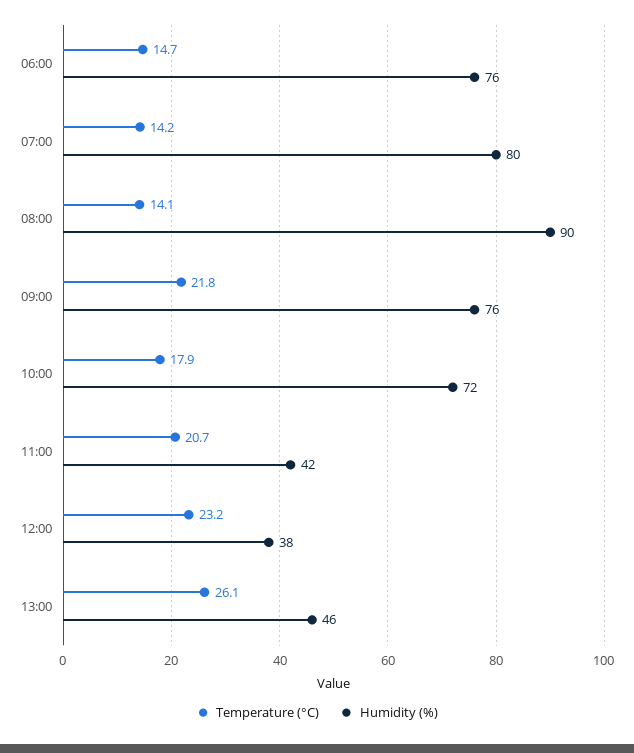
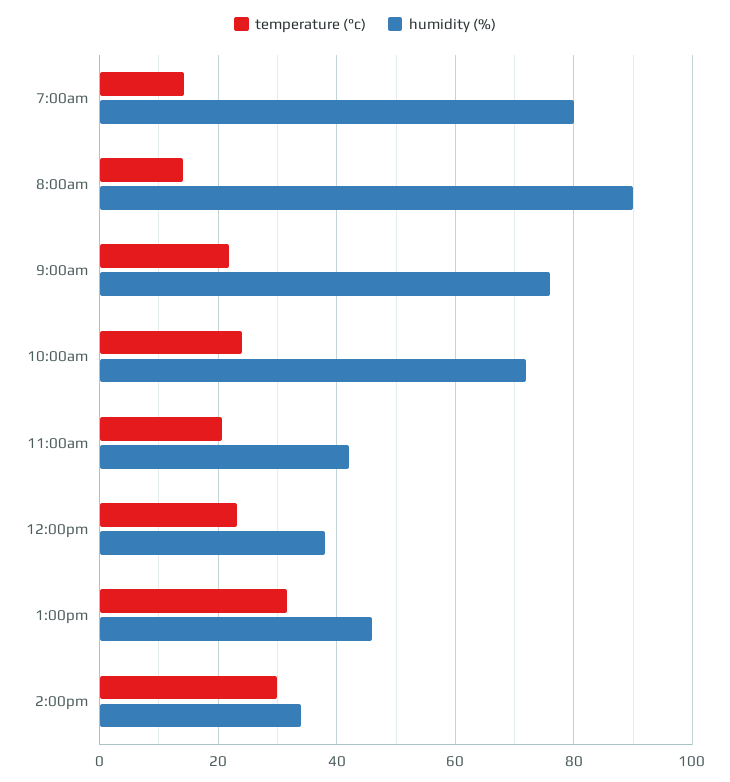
Temperature (°C), 06:00: 14.7 -> none
Humidity (%), 06:00: 76 -> none
Temperature (°C), 10:00: 17.9 -> 24
Temperature (°C), 13:00: 26.1 -> 32
Temperature (°C), 2:00pm: none -> 30
Humidity (%), 2:00pm: none -> 34

